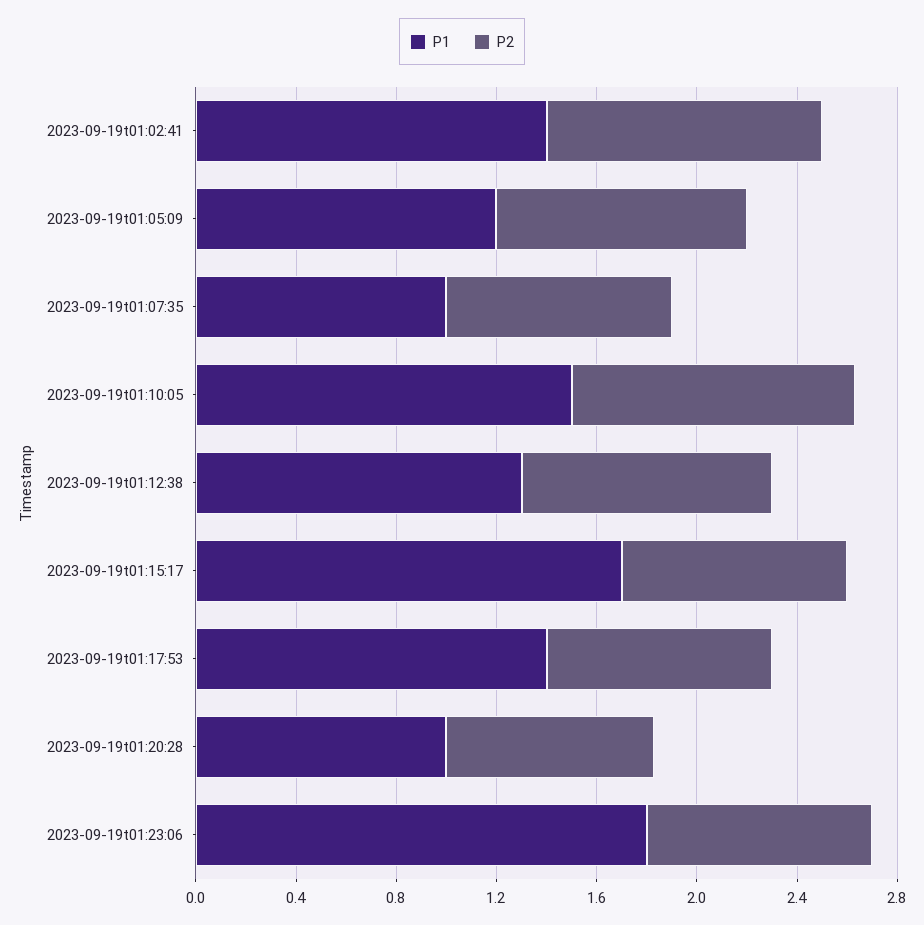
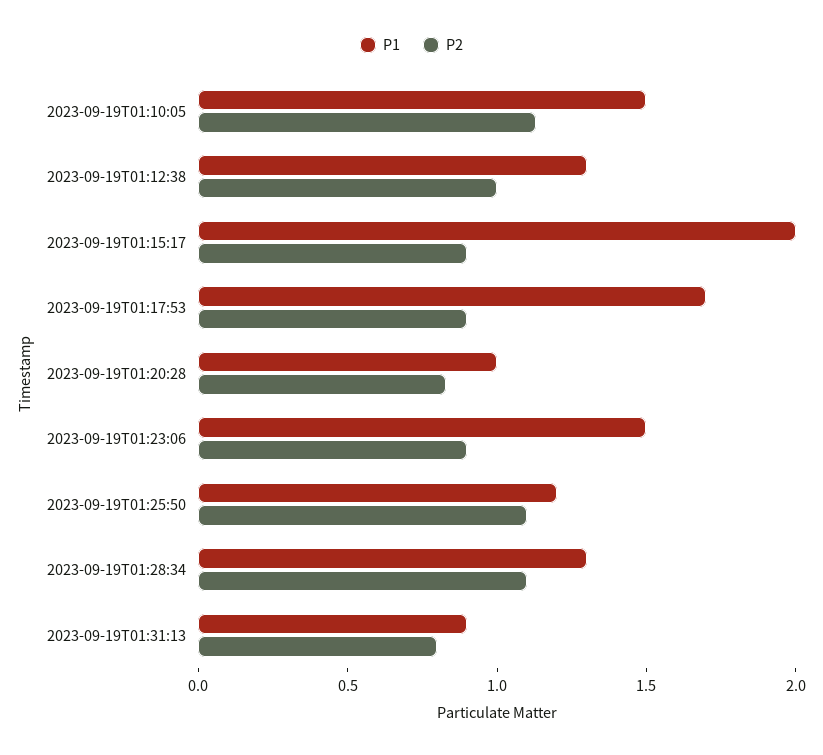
P1, 2023-09-19t01:02:41: 1.4 -> none
P2, 2023-09-19t01:02:41: 1.1 -> none
P1, 2023-09-19t01:05:09: 1.2 -> none
P2, 2023-09-19t01:05:09: 1 -> none
P1, 2023-09-19t01:07:35: 1 -> none
P2, 2023-09-19t01:07:35: 0.9 -> none
P1, 2023-09-19t01:15:17: 1.7 -> 2
P1, 2023-09-19t01:17:53: 1.4 -> 1.7
P1, 2023-09-19t01:23:06: 1.8 -> 1.5
P1, 2023-09-19T01:25:50: none -> 1.2
P2, 2023-09-19T01:25:50: none -> 1.1
P1, 2023-09-19T01:28:34: none -> 1.3
P2, 2023-09-19T01:28:34: none -> 1.1
P1, 2023-09-19T01:31:13: none -> 0.9
P2, 2023-09-19T01:31:13: none -> 0.8

